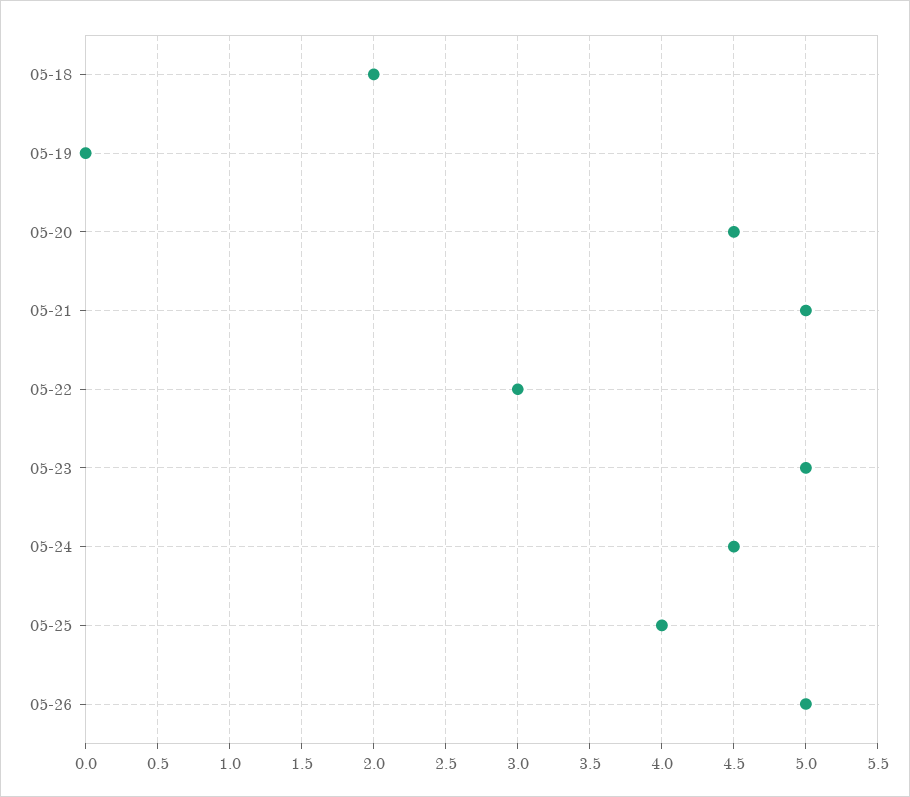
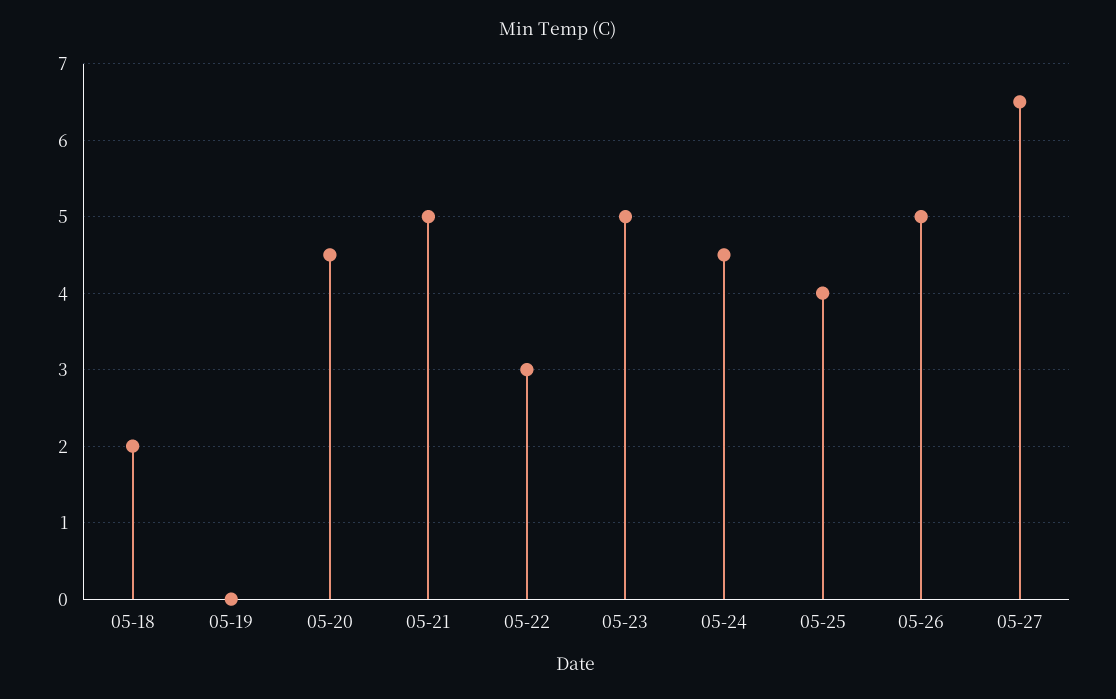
05-27: none -> 6.5

